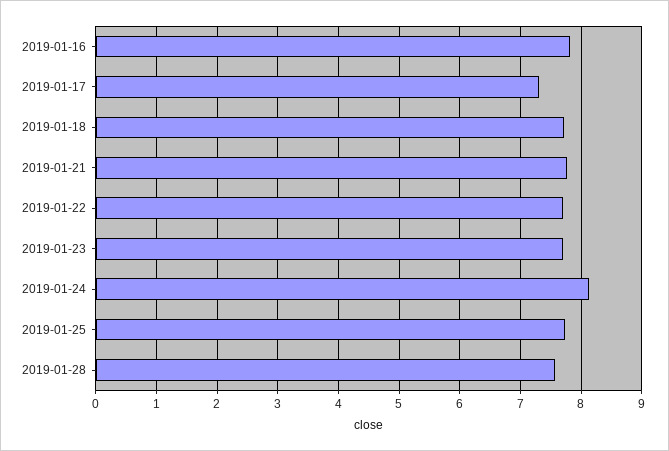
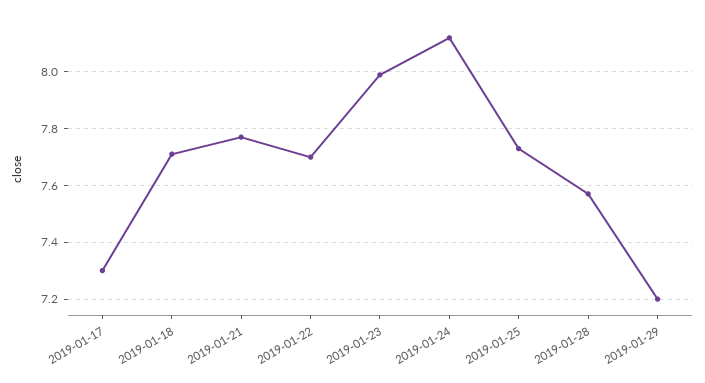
2019-01-16: 7.8 -> none
2019-01-23: 7.7 -> 8
2019-01-29: none -> 7.2

